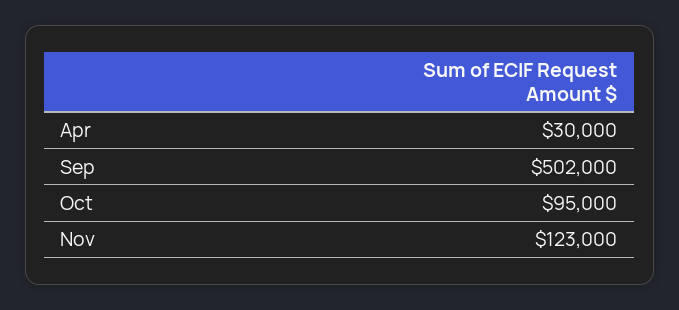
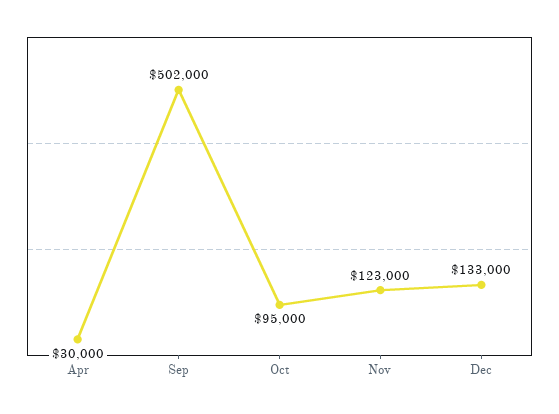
Dec: none -> 133000

